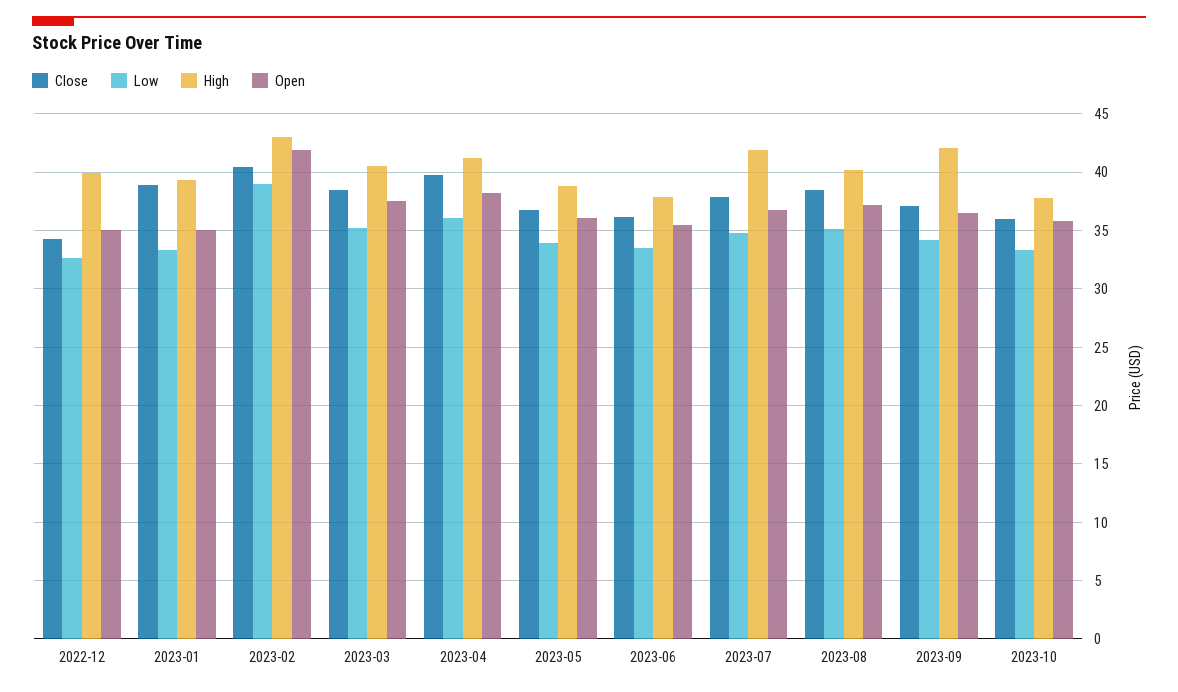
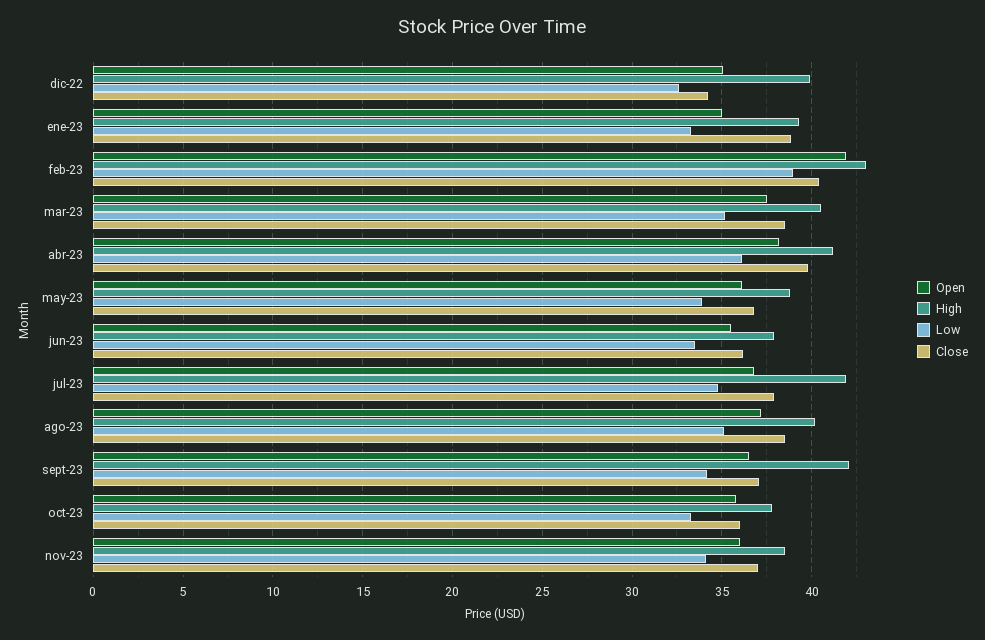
Open, nov-23: none -> 36
High, nov-23: none -> 38.5
Low, nov-23: none -> 34
Close, nov-23: none -> 37

